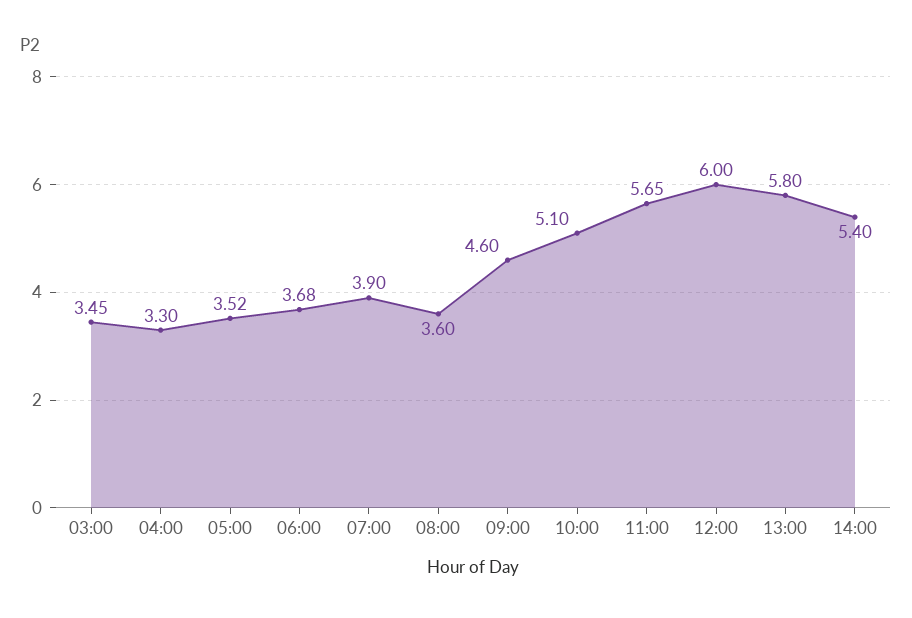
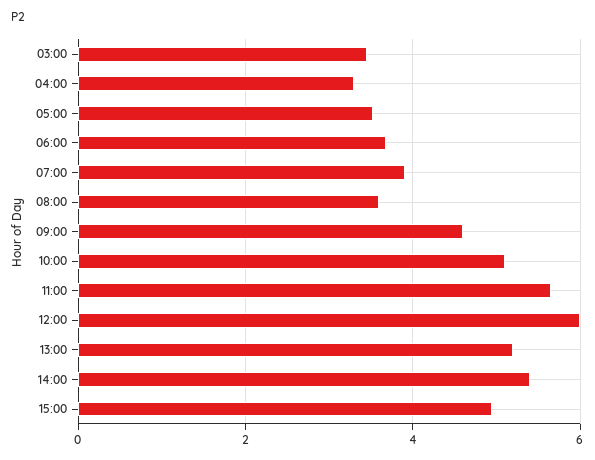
13:00: 5.8 -> 5.2
15:00: none -> 5

